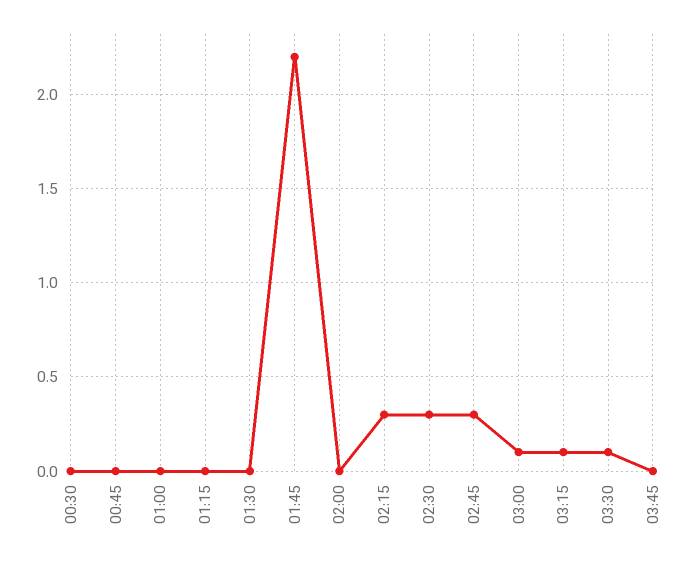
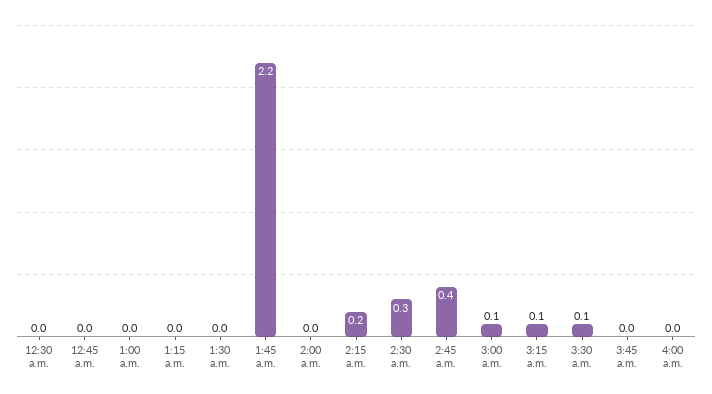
02:15: 0.3 -> 0.2
02:45: 0.3 -> 0.4
4:00 a.m.: none -> 0

